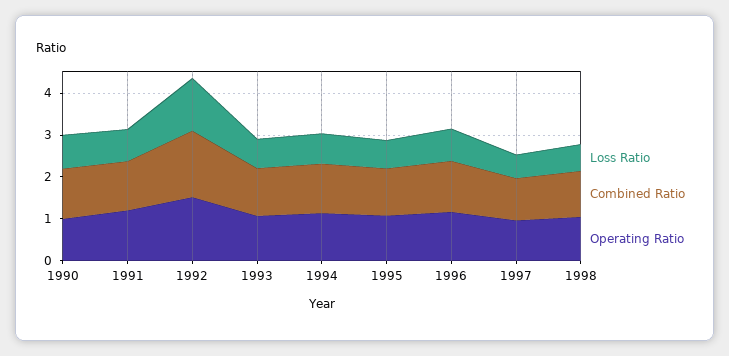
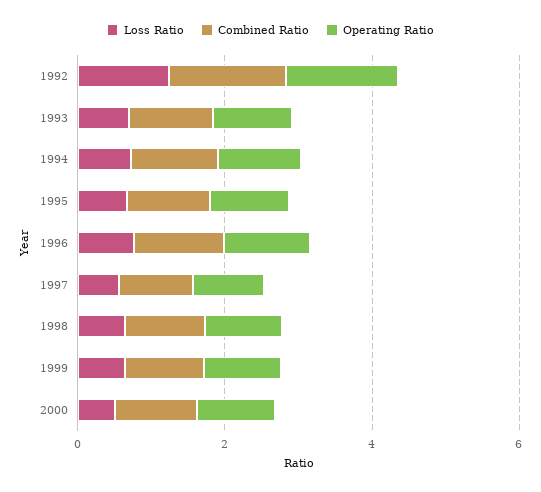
Loss Ratio, 1990: 0.8 -> none
Combined Ratio, 1990: 1.2 -> none
Operating Ratio, 1990: 1 -> none
Loss Ratio, 1991: 0.8 -> none
Combined Ratio, 1991: 1.2 -> none
Operating Ratio, 1991: 1.2 -> none
Loss Ratio, 1999: none -> 0.5
Combined Ratio, 1999: none -> 1
Operating Ratio, 1999: none -> 1
Loss Ratio, 2000: none -> 0.5
Combined Ratio, 2000: none -> 1
Operating Ratio, 2000: none -> 1

